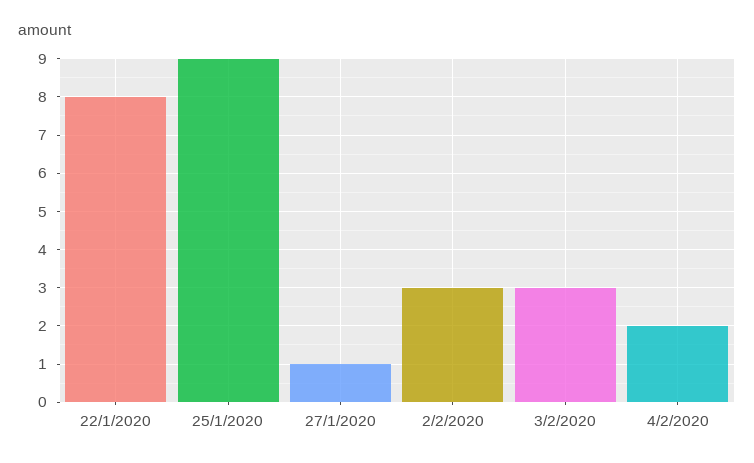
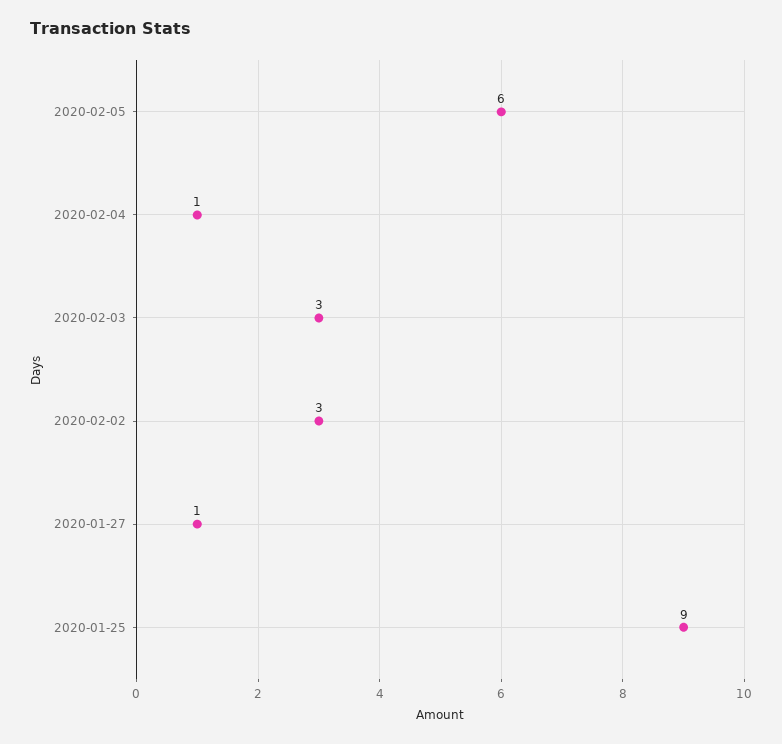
22/1/2020: 8 -> none
4/2/2020: 2 -> 1
2020-02-05: none -> 6

